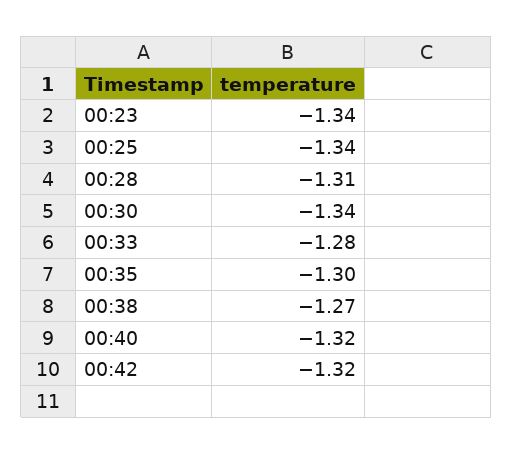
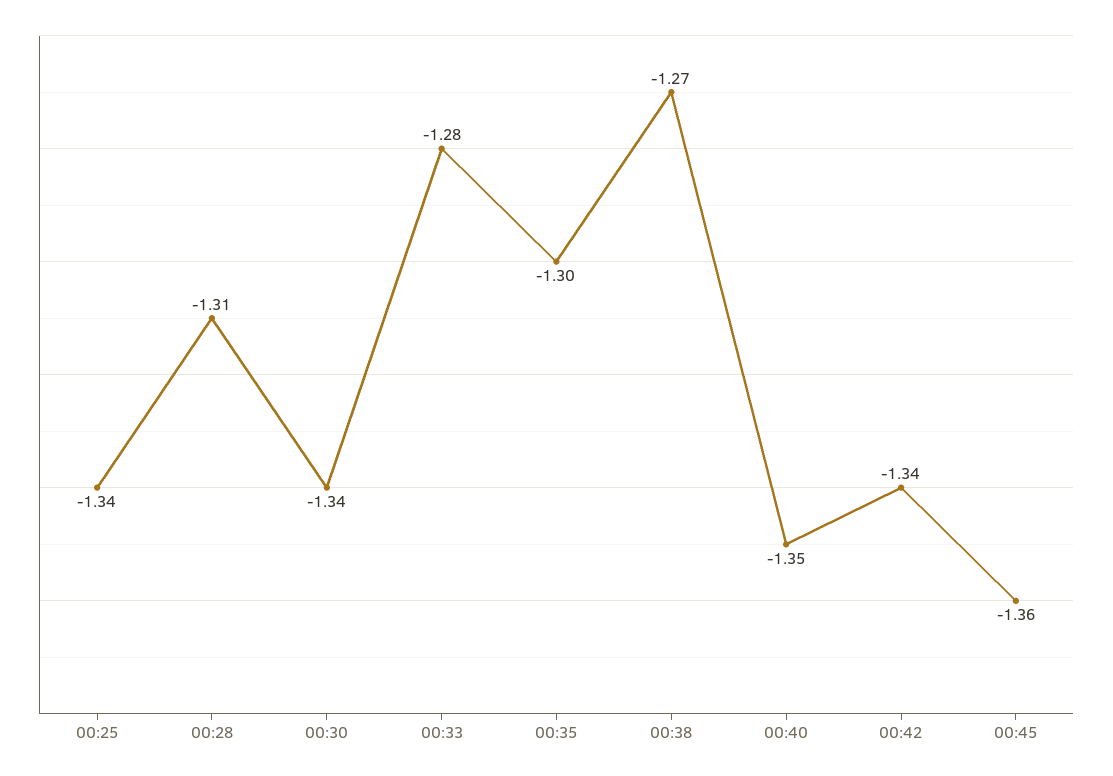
00:23: -1.34 -> none
00:40: -1.32 -> -1.35
00:42: -1.32 -> -1.34
00:45: none -> -1.36

